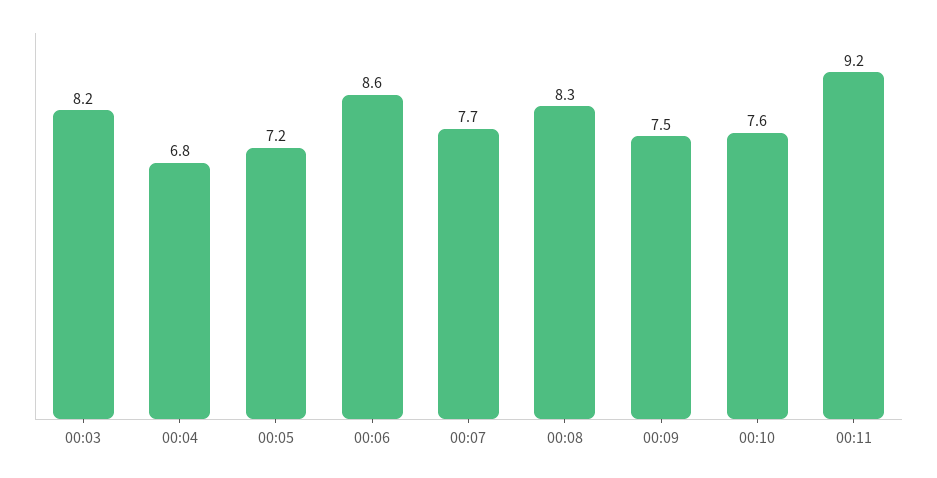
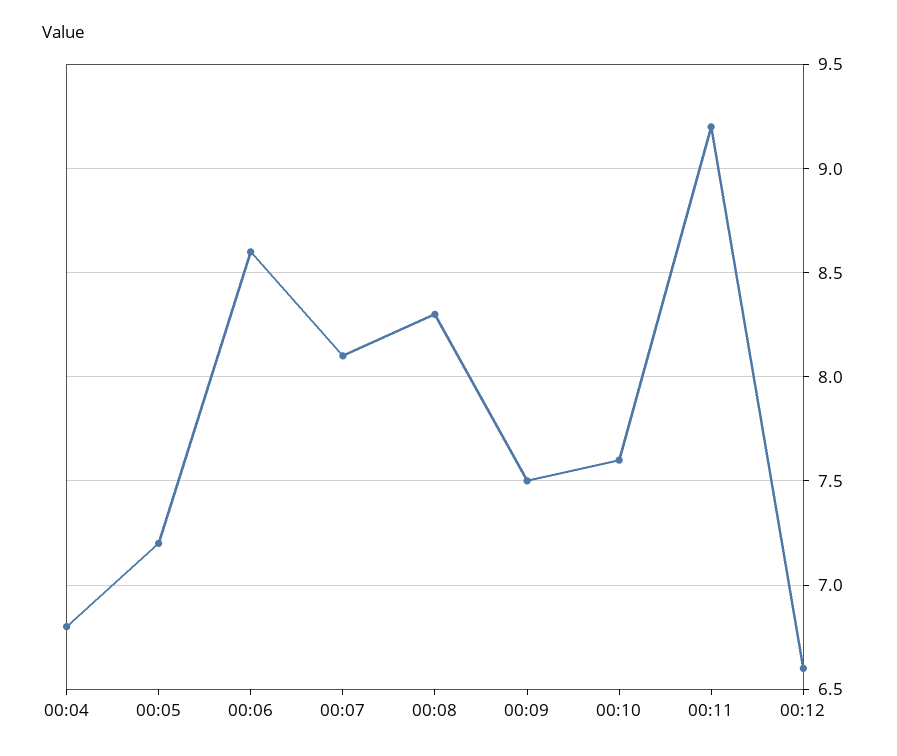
00:03: 8.2 -> none
00:07: 7.7 -> 8.1
00:12: none -> 6.6

